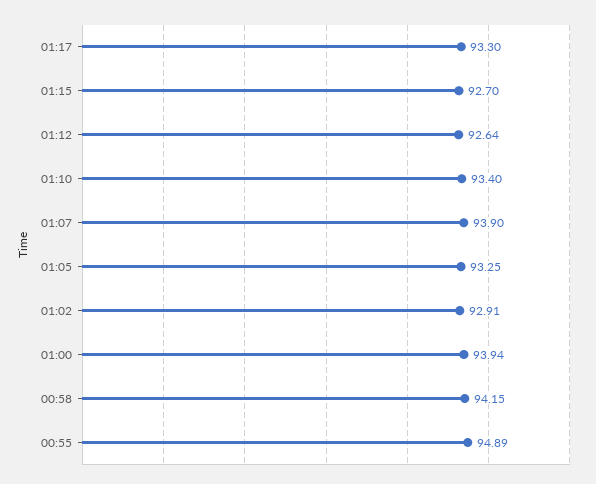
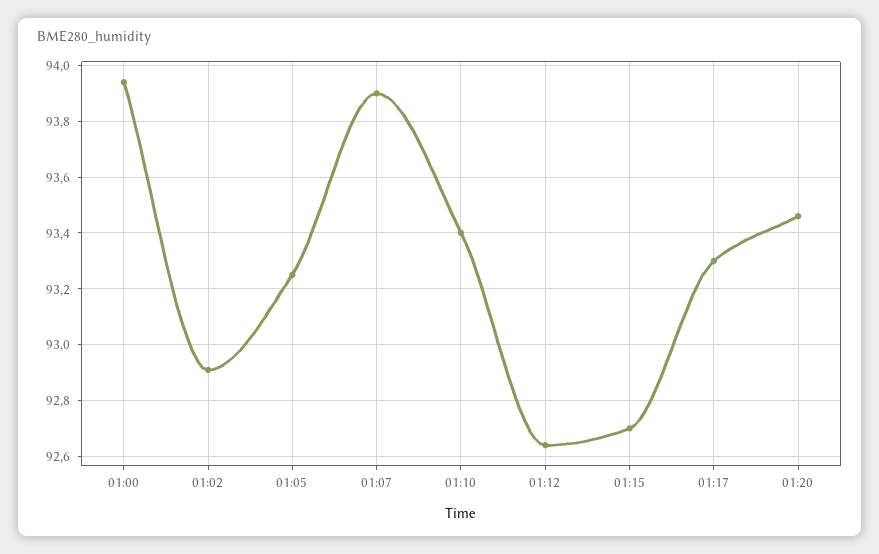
00:58: 94.15 -> none
00:55: 94.89 -> none
01:20: none -> 93.45

